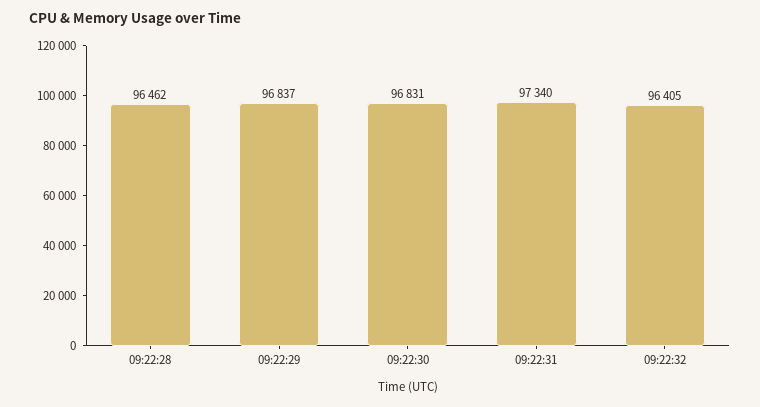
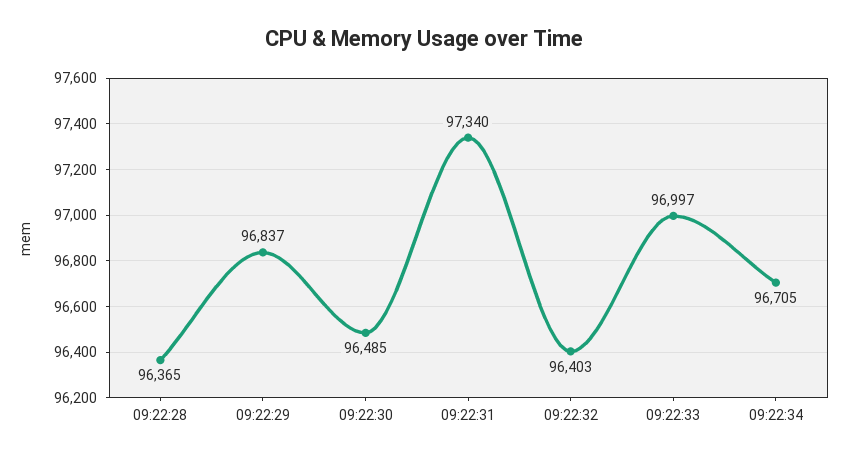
09:22:28: 96462 -> 96365
09:22:30: 96831 -> 96485
09:22:32: 96405 -> 96403
09:22:33: none -> 96997
09:22:34: none -> 96705

